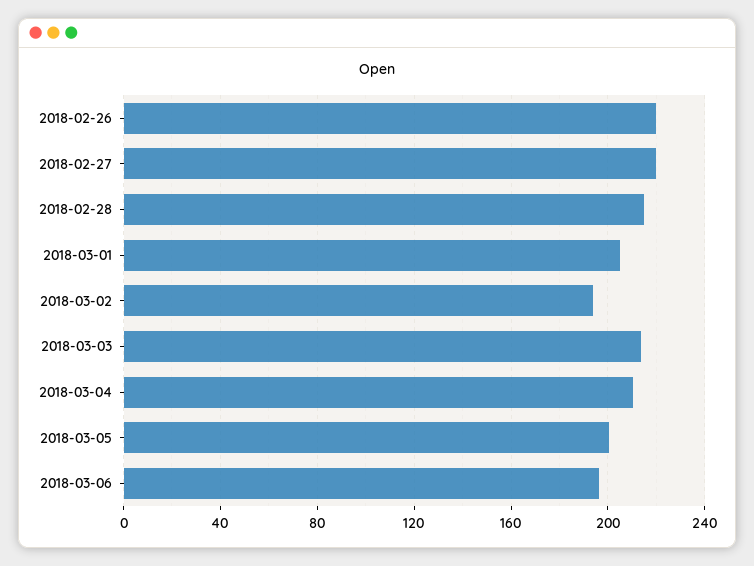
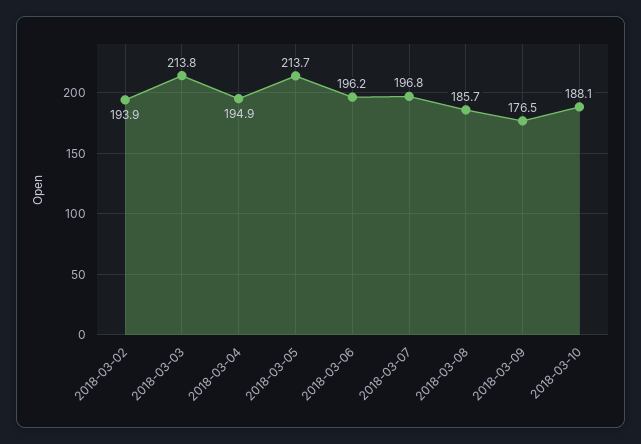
2018-02-26: 220 -> none
2018-02-27: 220 -> none
2018-02-28: 215 -> none
2018-03-01: 205 -> none
2018-03-04: 210 -> 194.9
2018-03-05: 200 -> 213.7
2018-03-07: none -> 196.8
2018-03-08: none -> 185.7
2018-03-09: none -> 176.5
2018-03-10: none -> 188.1

